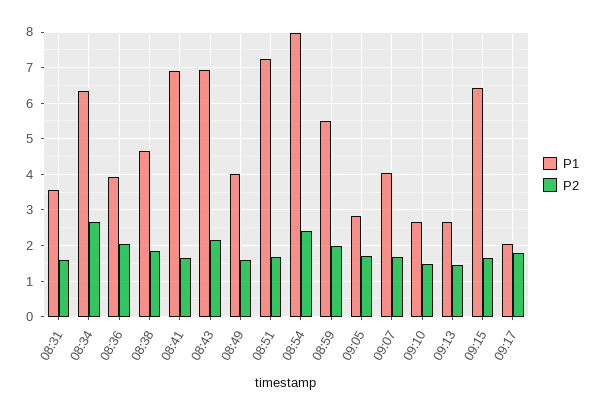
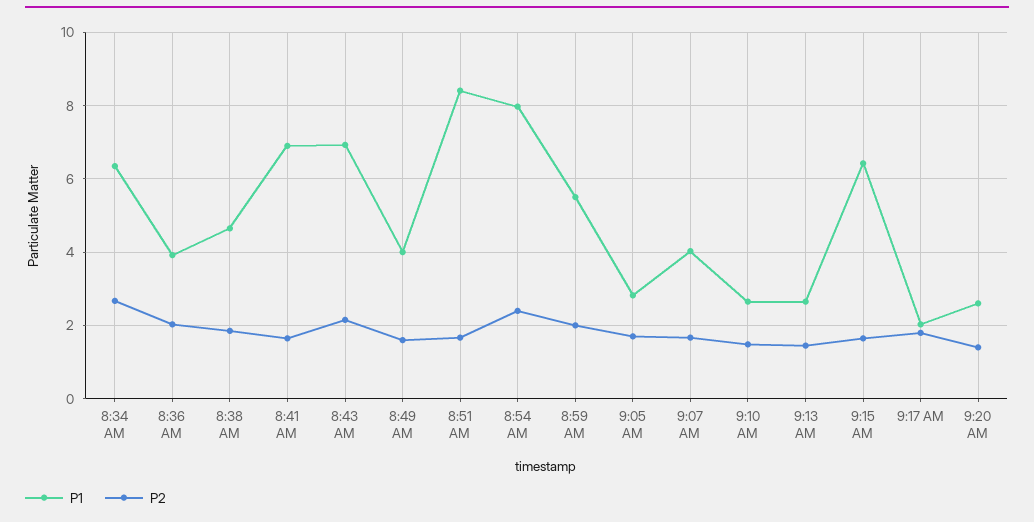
P1, 08:31: 3.6 -> none
P2, 08:31: 1.6 -> none
P1, 08:51: 7.2 -> 8.4
P1, 9:20 AM: none -> 2.6
P2, 9:20 AM: none -> 1.4

